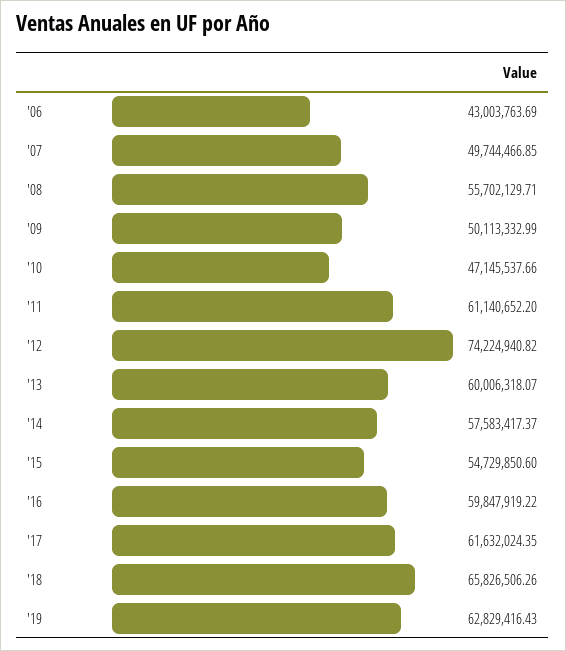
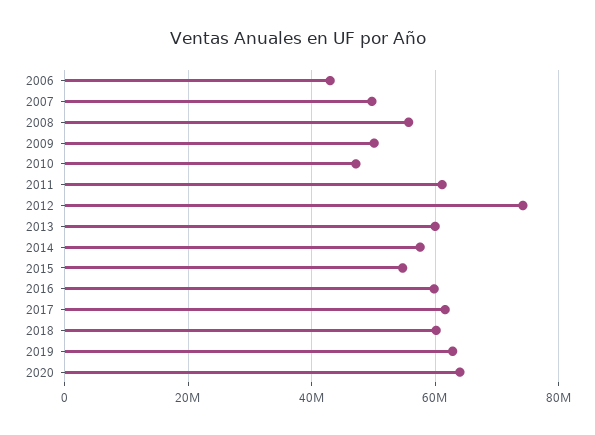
'18: 65826506.26 -> 60000000
2020: none -> 64000000

